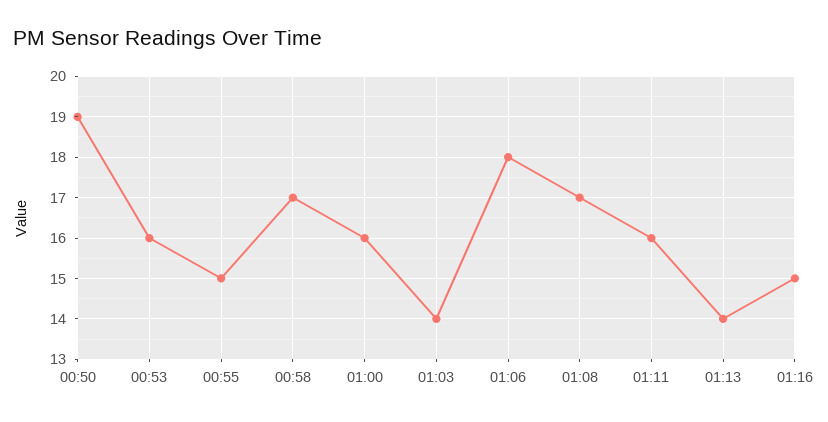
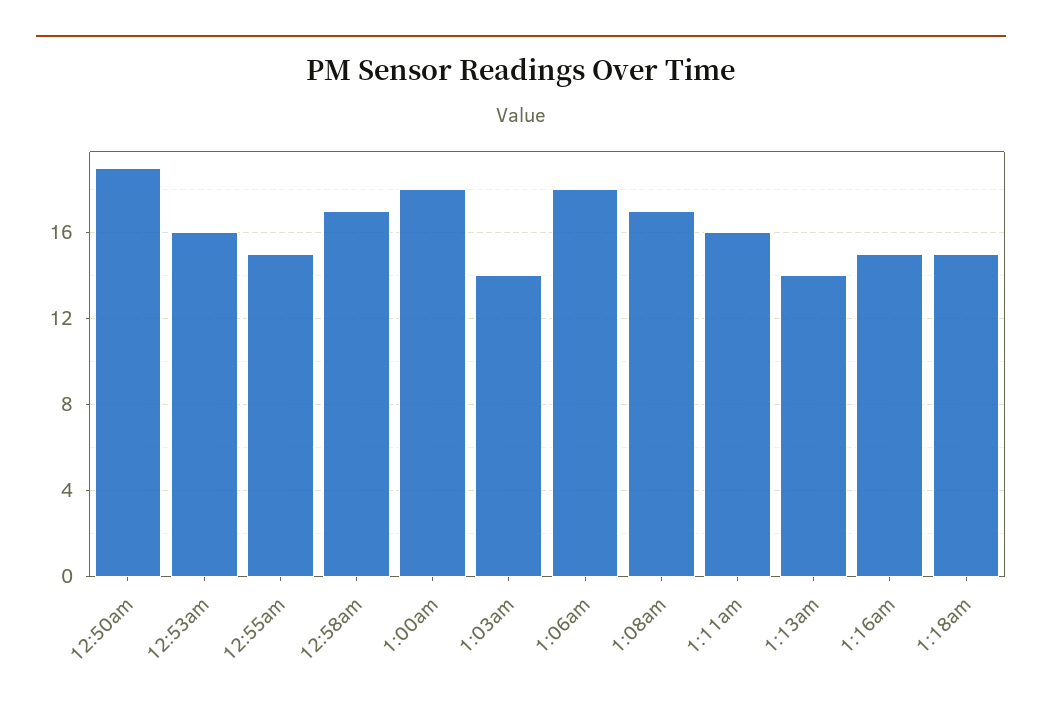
01:00: 16 -> 18
1:18am: none -> 15

